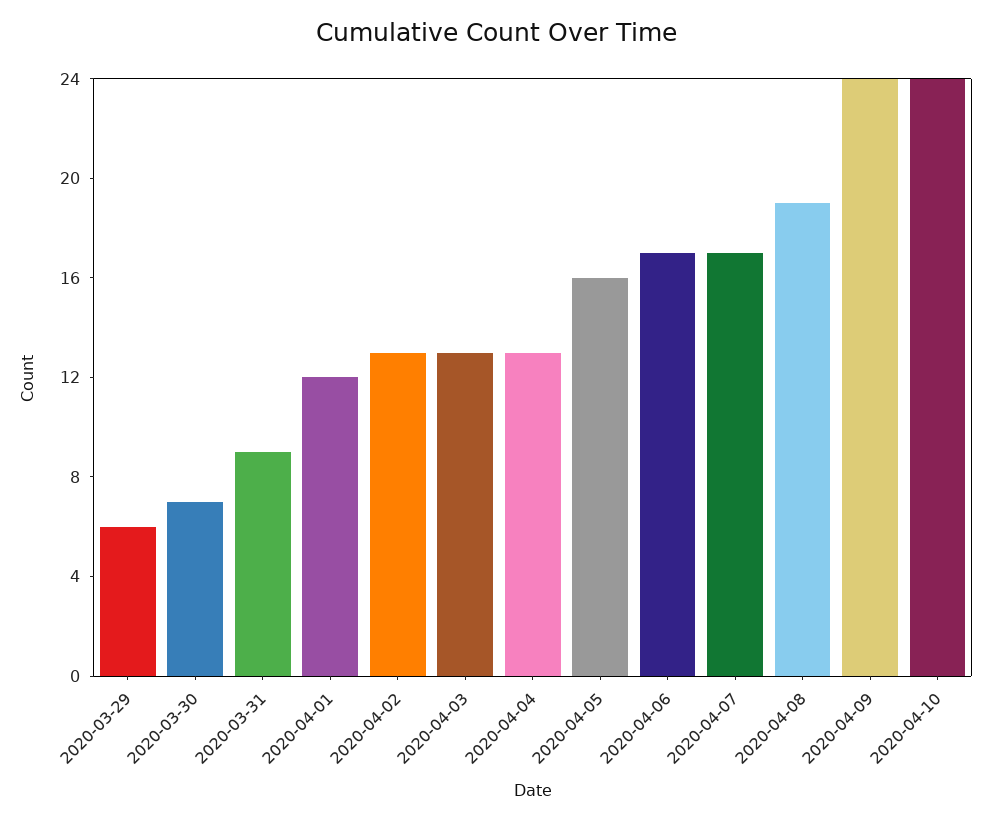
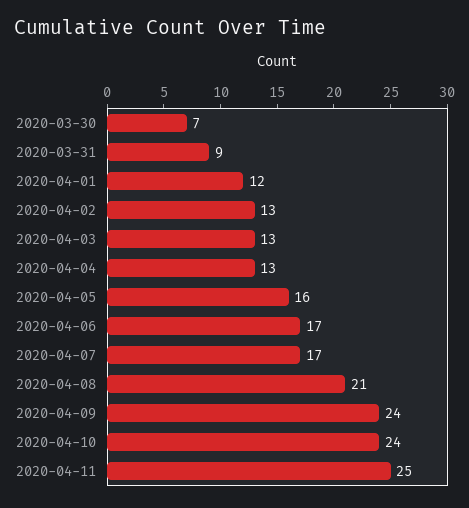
2020-03-29: 6 -> none
2020-04-08: 19 -> 21
2020-04-11: none -> 25

